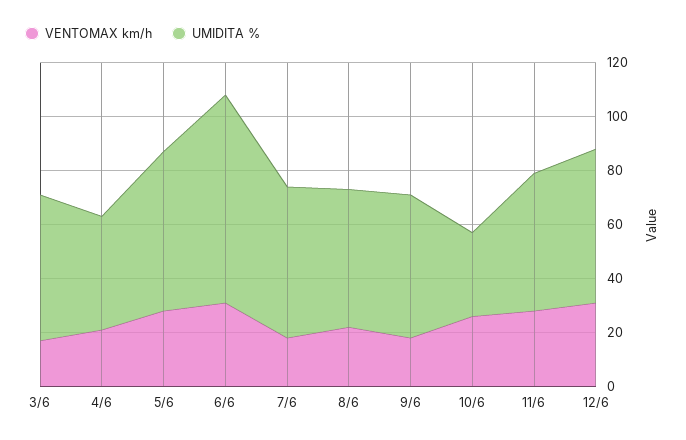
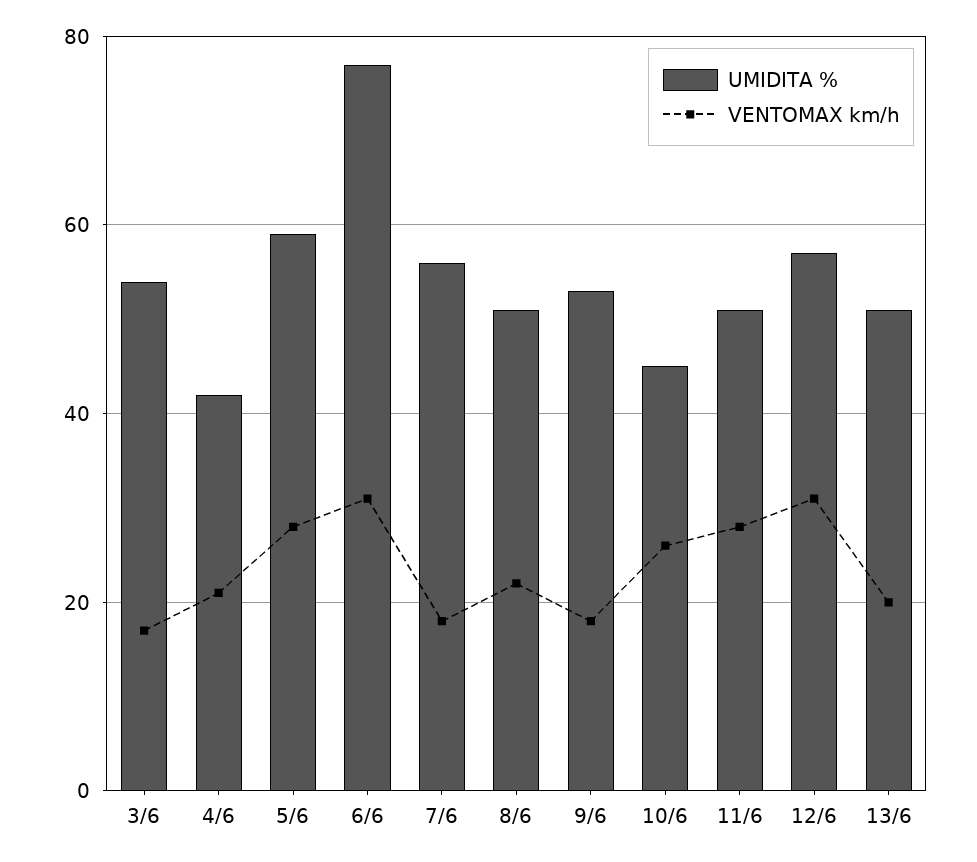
UMIDITA %, 10/6: 30 -> 45
UMIDITA %, 13/6: none -> 50
VENTOMAX km/h, 13/6: none -> 20

